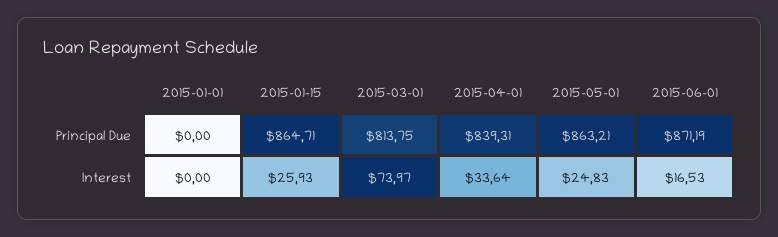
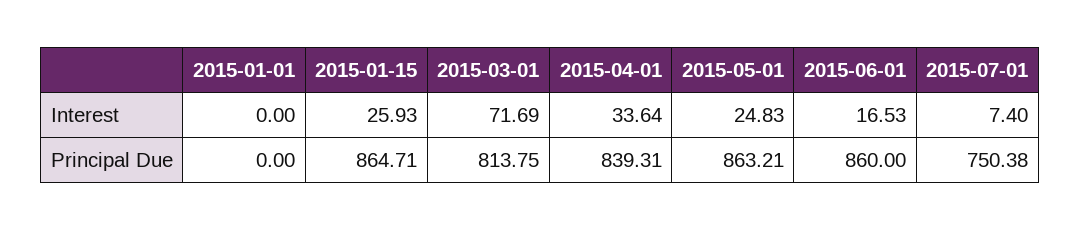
2015-06-01, Principal Due: 871.19 -> 860
2015-03-01, Interest: 73.97 -> 71.69
2015-07-01, Interest: none -> 7.4
2015-07-01, Principal Due: none -> 750.38

